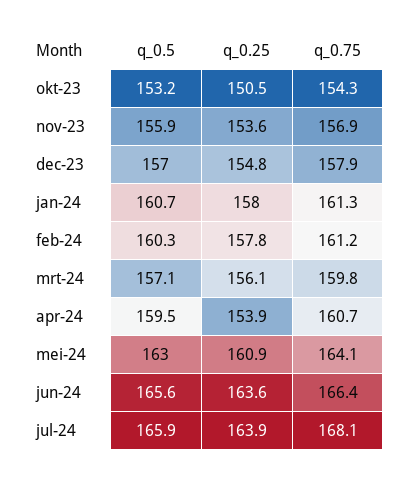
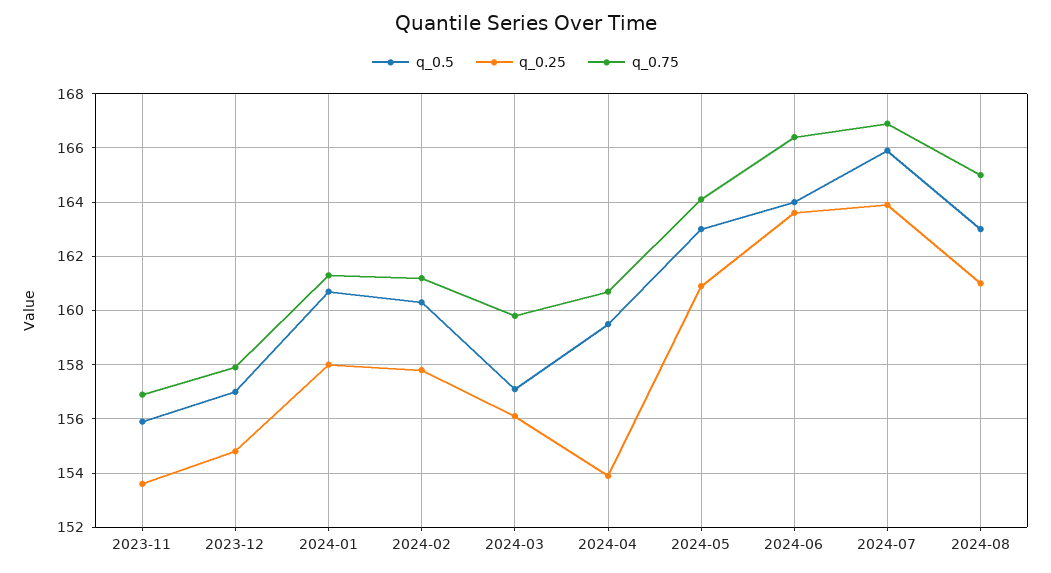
q_0.5, okt-23: 153.2 -> none
q_0.25, okt-23: 150.5 -> none
q_0.75, okt-23: 154.3 -> none
q_0.5, jun-24: 165.6 -> 164
q_0.75, jul-24: 168.1 -> 167
q_0.5, 2024-08: none -> 163
q_0.25, 2024-08: none -> 161
q_0.75, 2024-08: none -> 165

